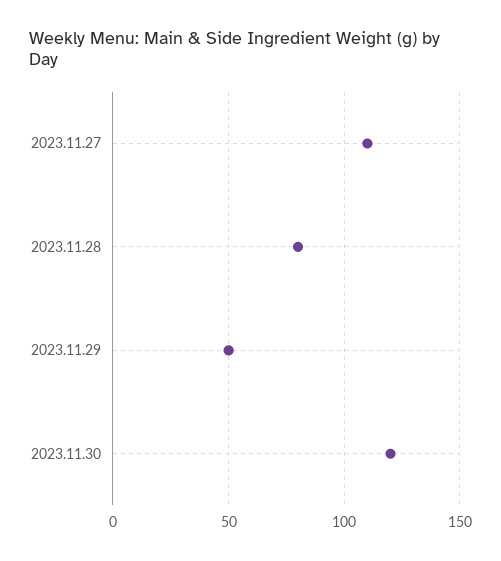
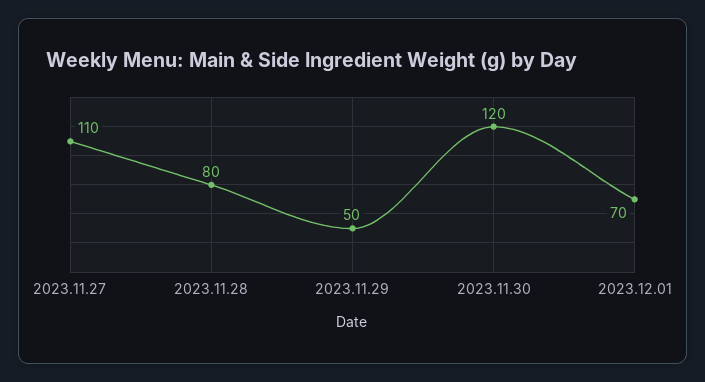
2023.12.01: none -> 70

